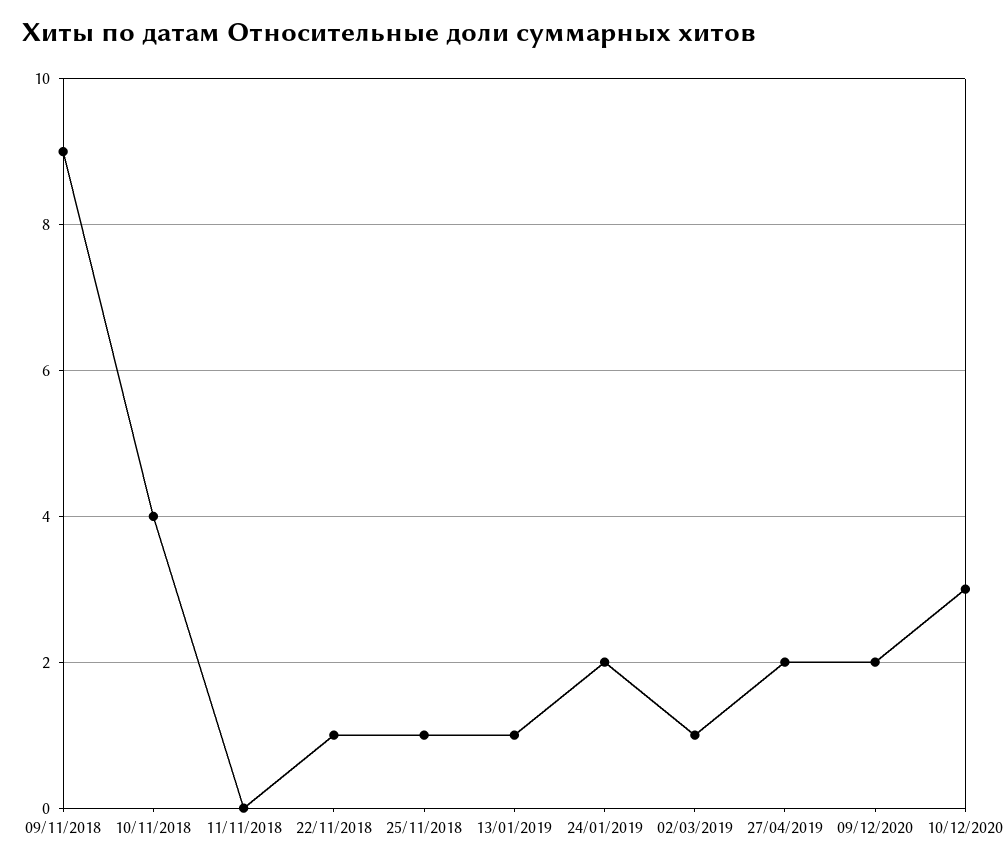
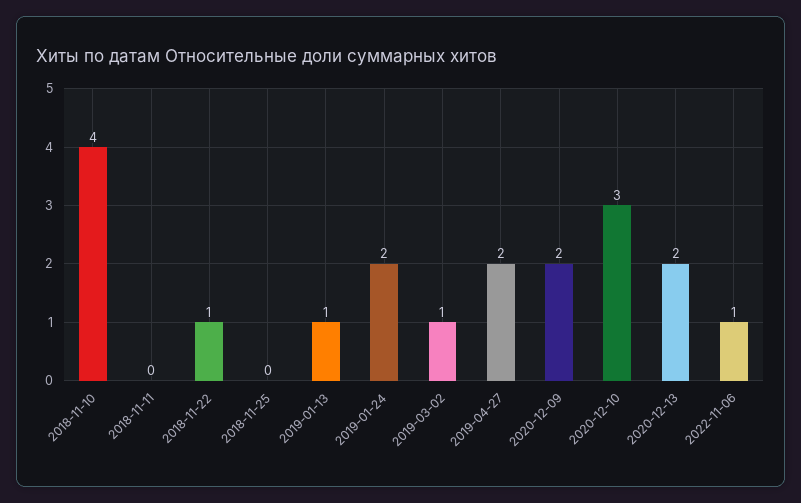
09/11/2018: 9 -> none
25/11/2018: 1 -> 0
2020-12-13: none -> 2
2022-11-06: none -> 1

